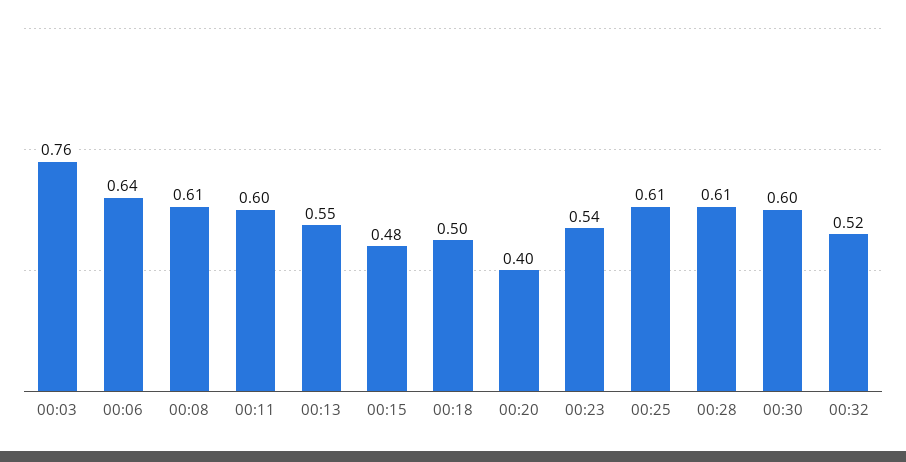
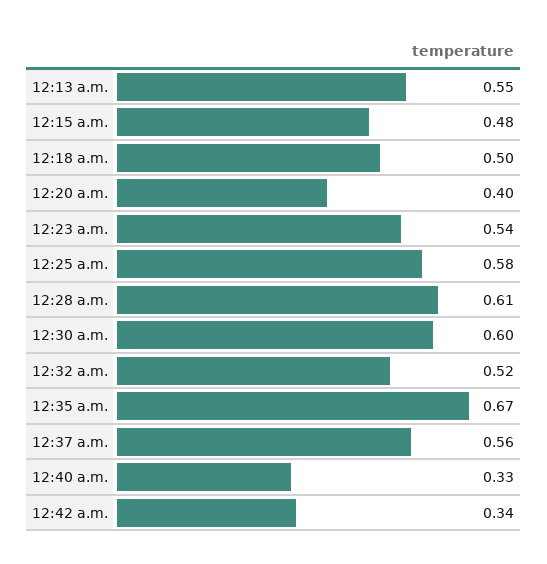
00:03: 0.76 -> none
00:06: 0.64 -> none
00:08: 0.61 -> none
00:11: 0.6 -> none
00:25: 0.61 -> 0.58
12:35 a.m.: none -> 0.67
12:37 a.m.: none -> 0.56
12:40 a.m.: none -> 0.33
12:42 a.m.: none -> 0.34

